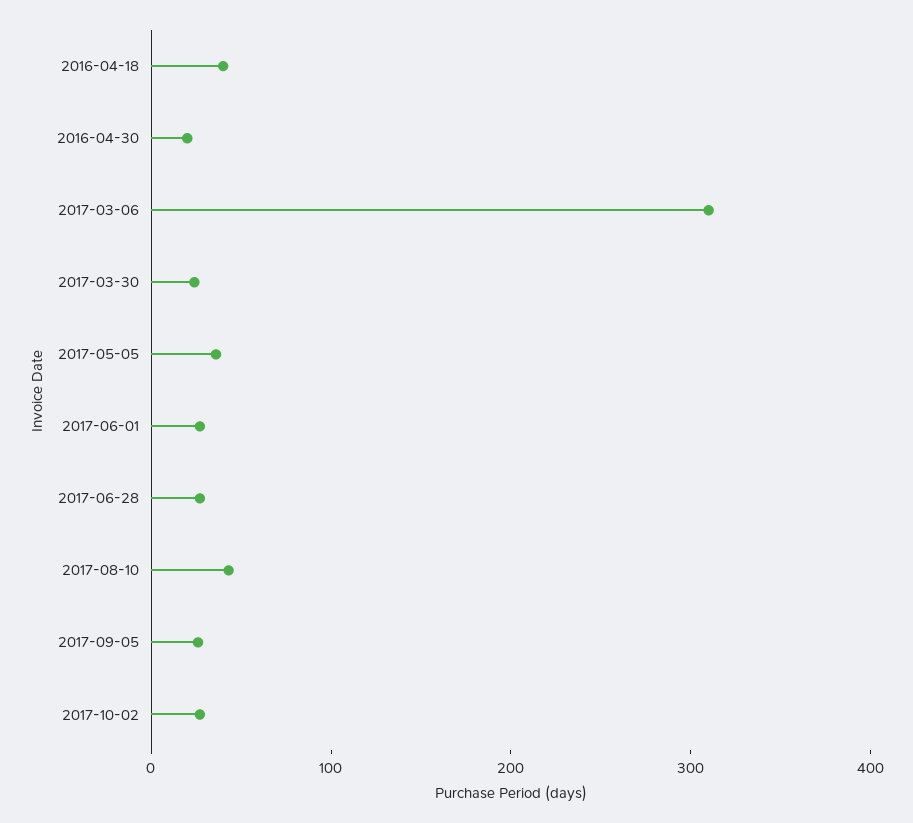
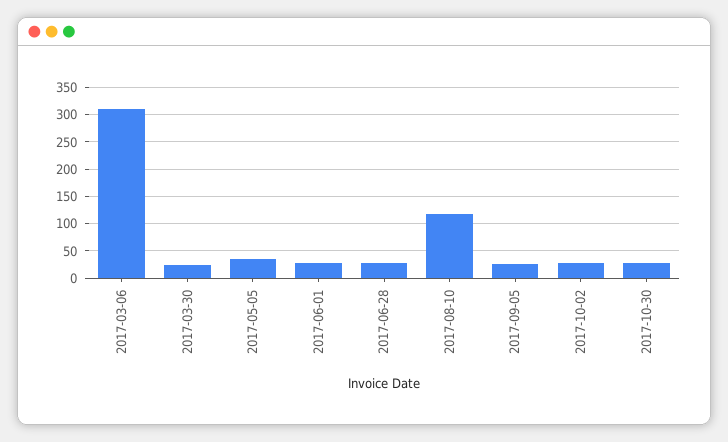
2016-04-18: 40 -> none
2016-04-30: 20 -> none
2017-08-10: 40 -> 125
2017-10-30: none -> 25

